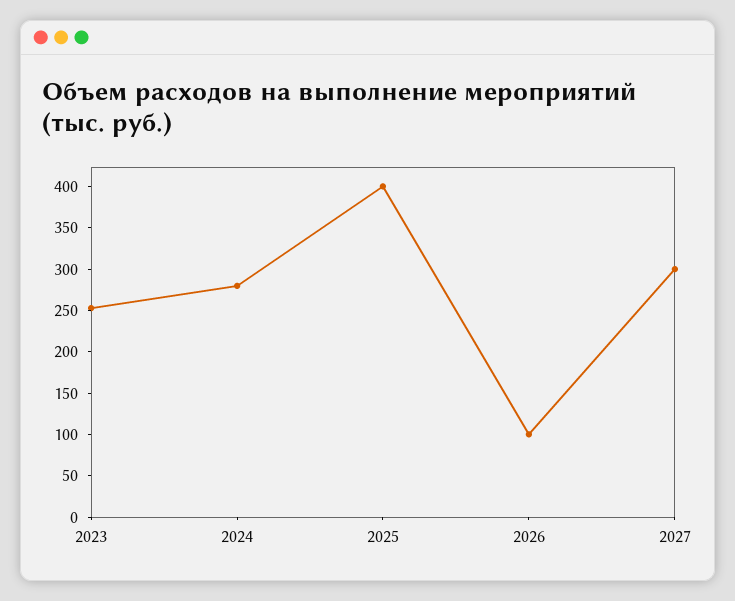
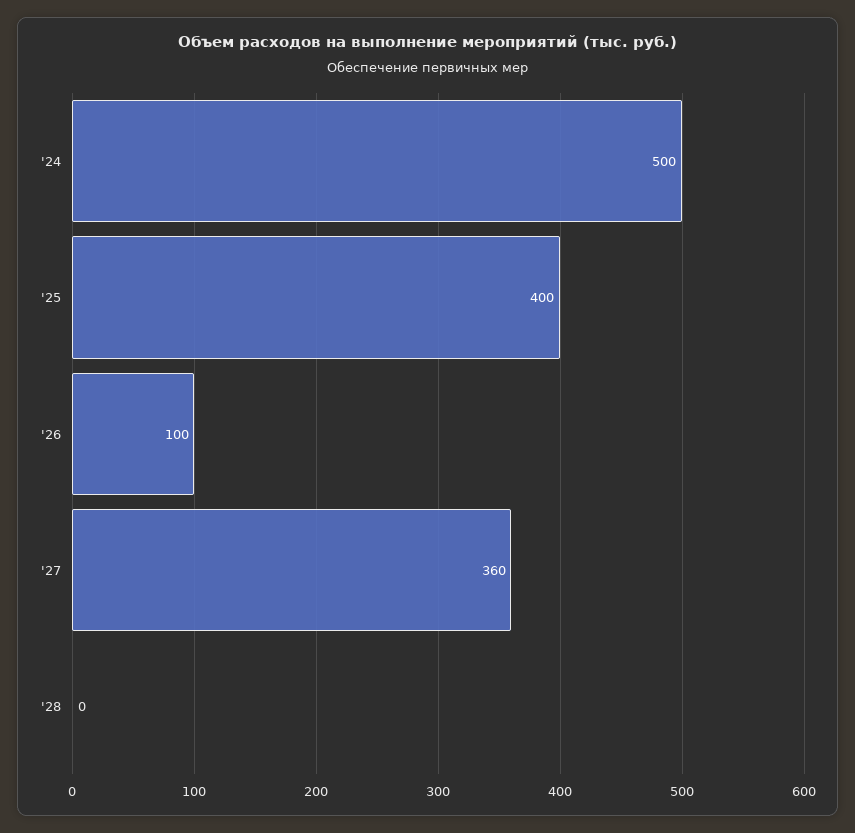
2023: 250 -> none
2024: 280 -> 500
2027: 300 -> 360
'28: none -> 0

